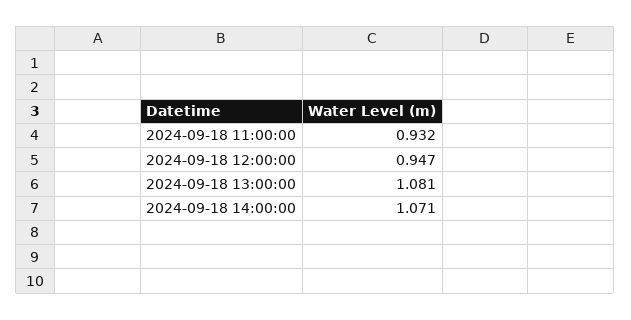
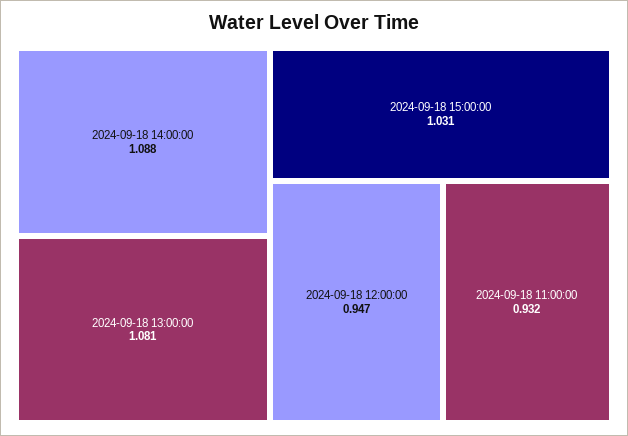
2024-09-18 14:00:00: 1.071 -> 1.088
2024-09-18 15:00:00: none -> 1.031

